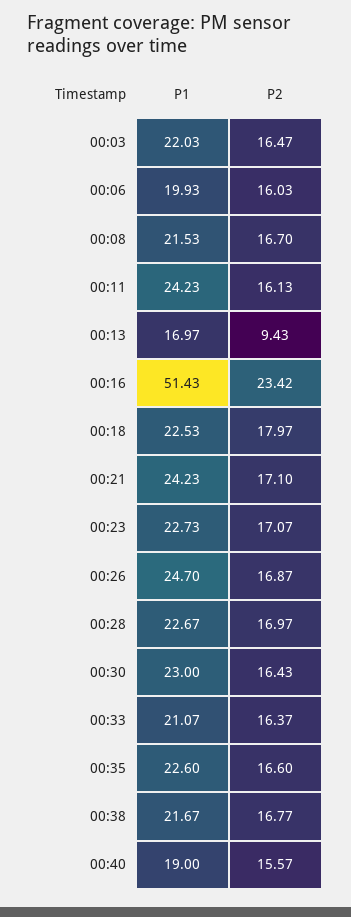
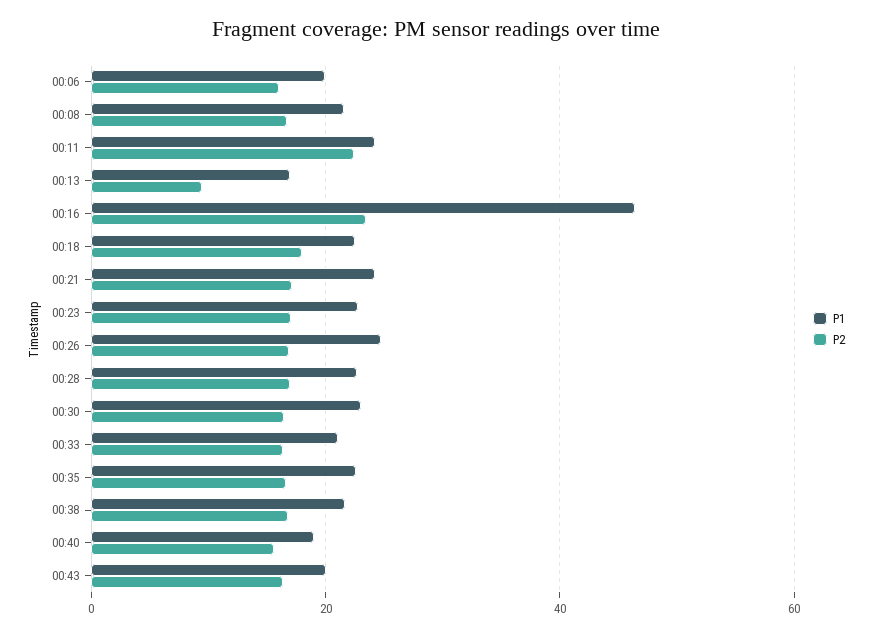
P1, 00:03: 22.03 -> none
P2, 00:03: 16.47 -> none
P2, 00:11: 16.13 -> 22
P1, 00:16: 51.43 -> 46
P1, 00:43: none -> 20
P2, 00:43: none -> 16

